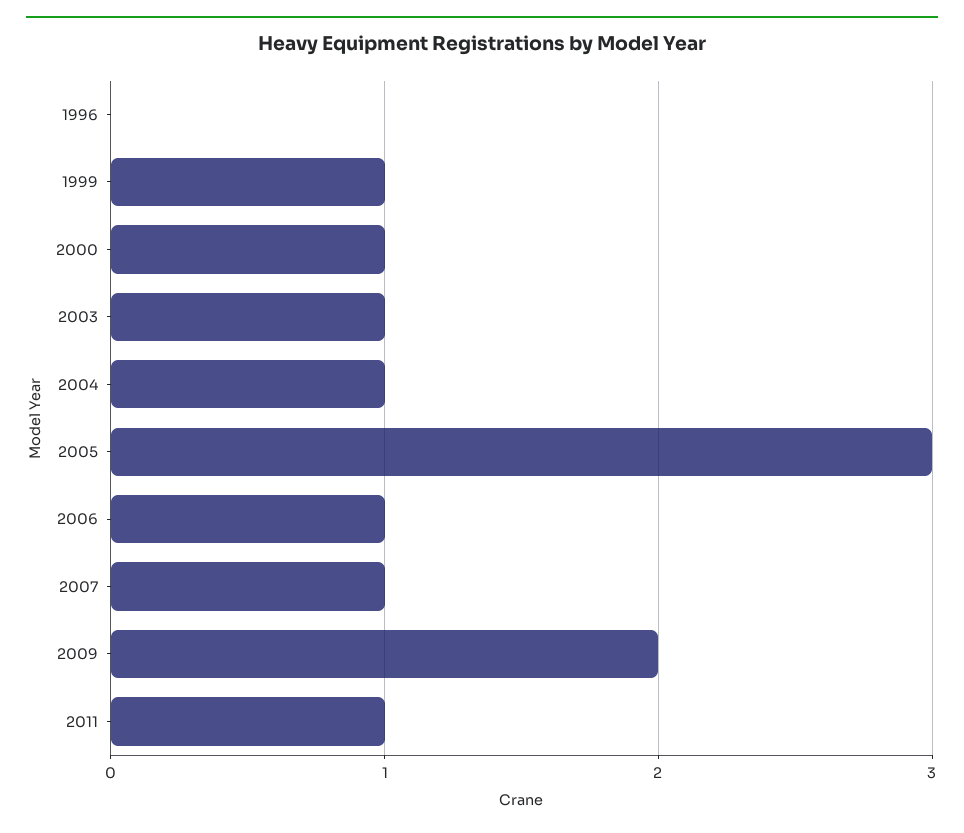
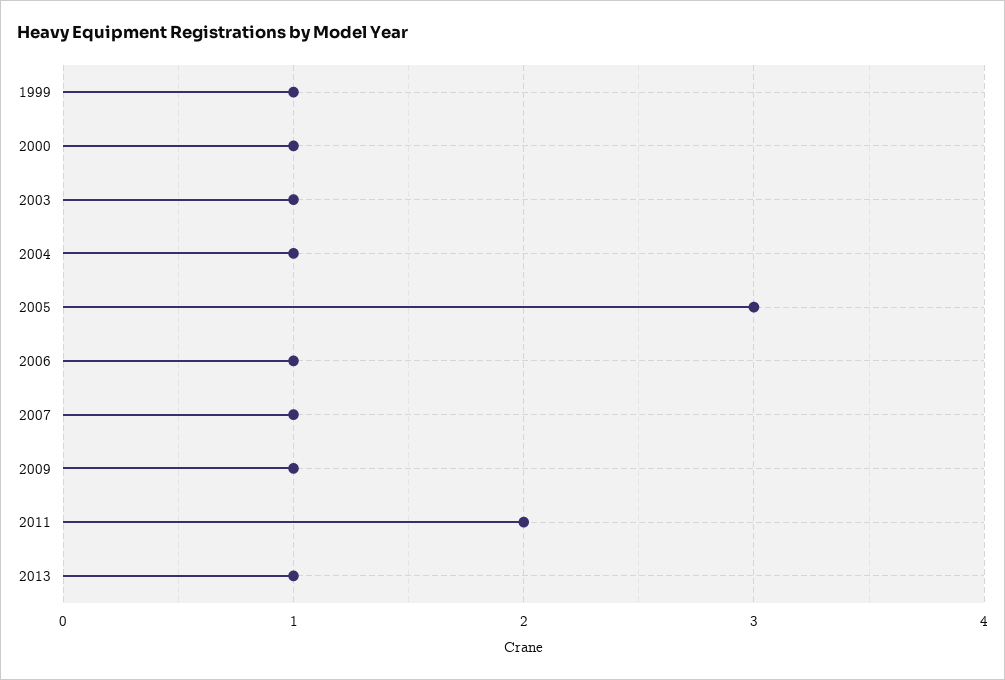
1996: 0 -> none
2009: 2 -> 1
2011: 1 -> 2
2013: none -> 1

